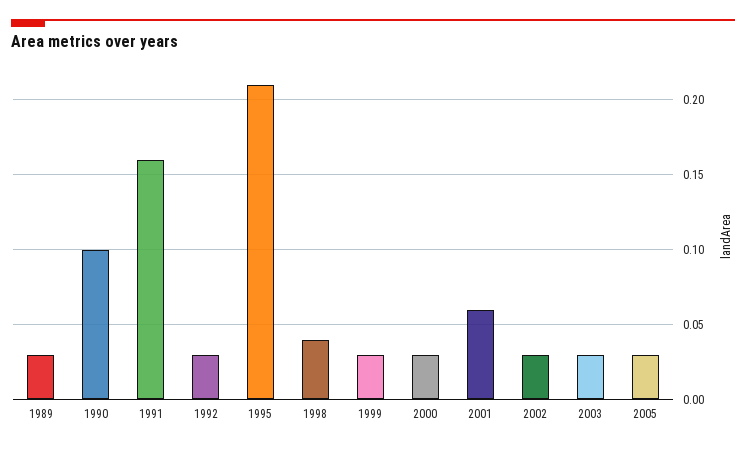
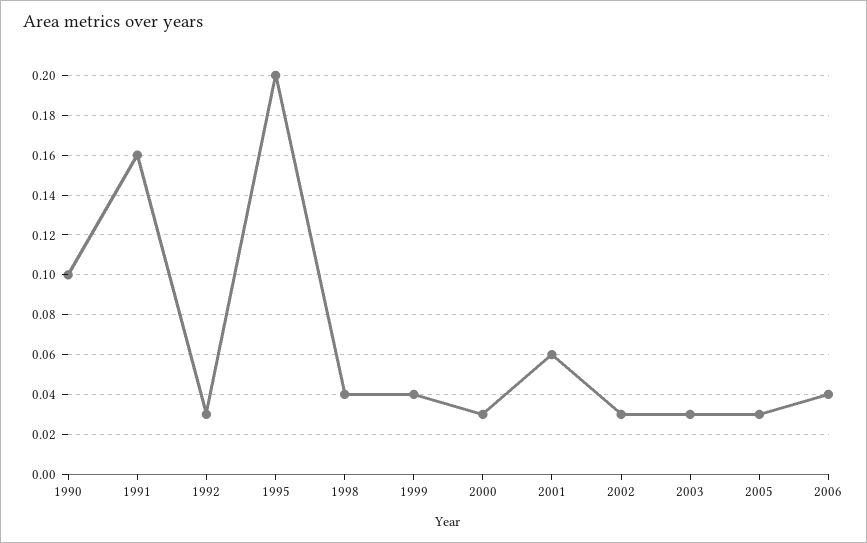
1989: 0.03 -> none
1995: 0.21 -> 0.2
1999: 0.03 -> 0.04
2006: none -> 0.04

